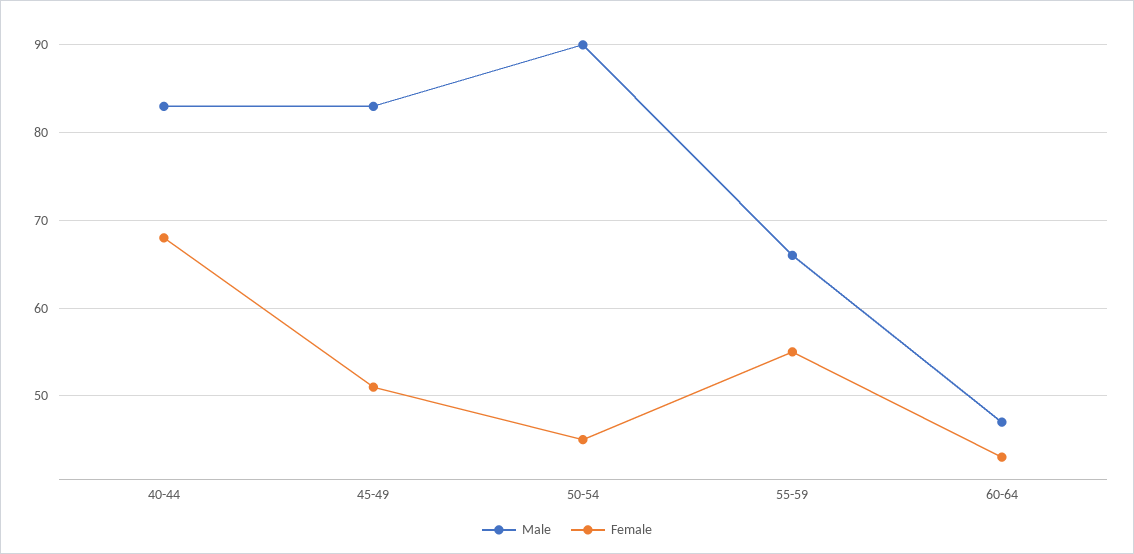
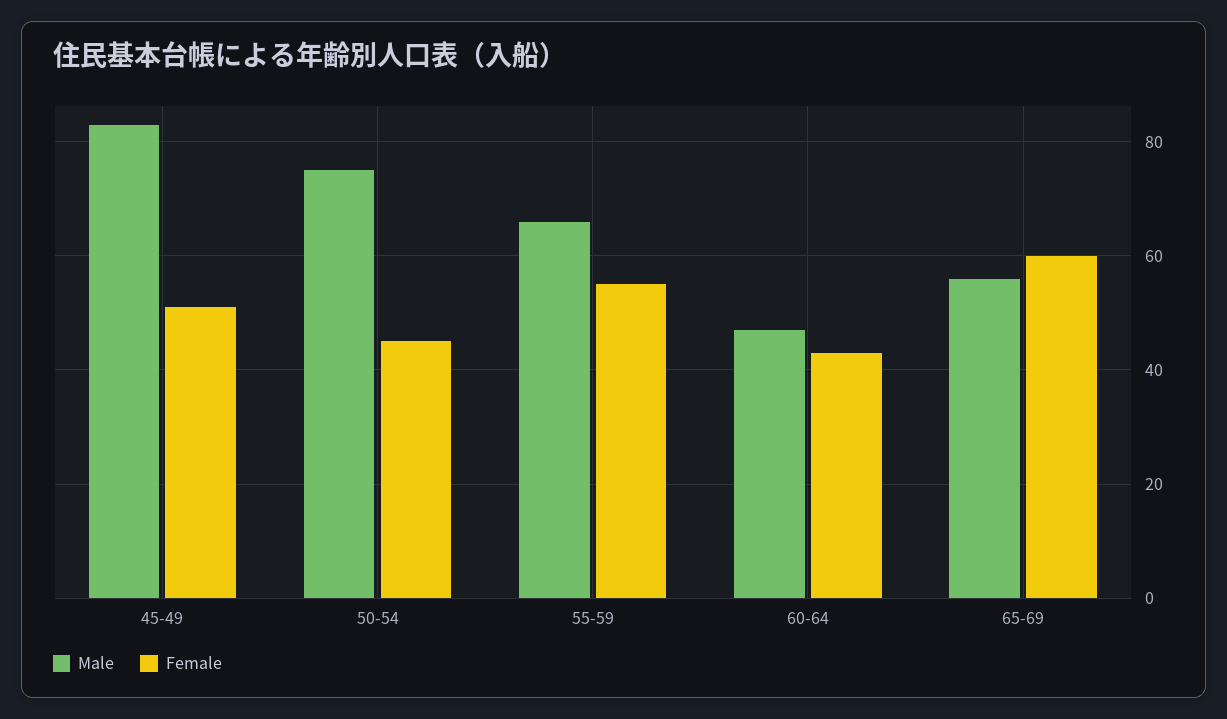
Male, 40-44: 83 -> none
Female, 40-44: 68 -> none
Male, 50-54: 90 -> 75
Male, 65-69: none -> 55
Female, 65-69: none -> 60

